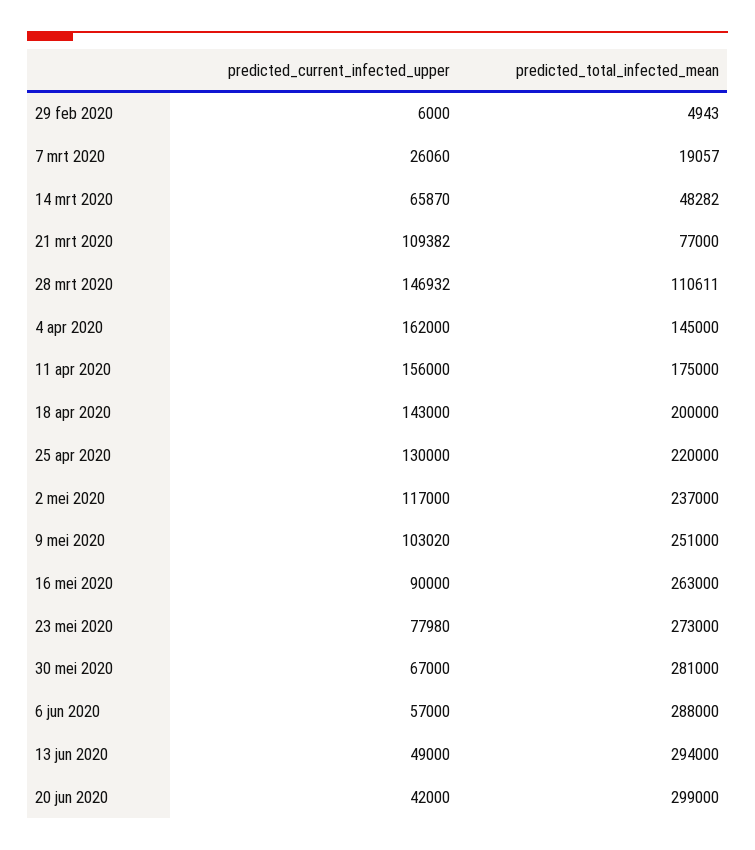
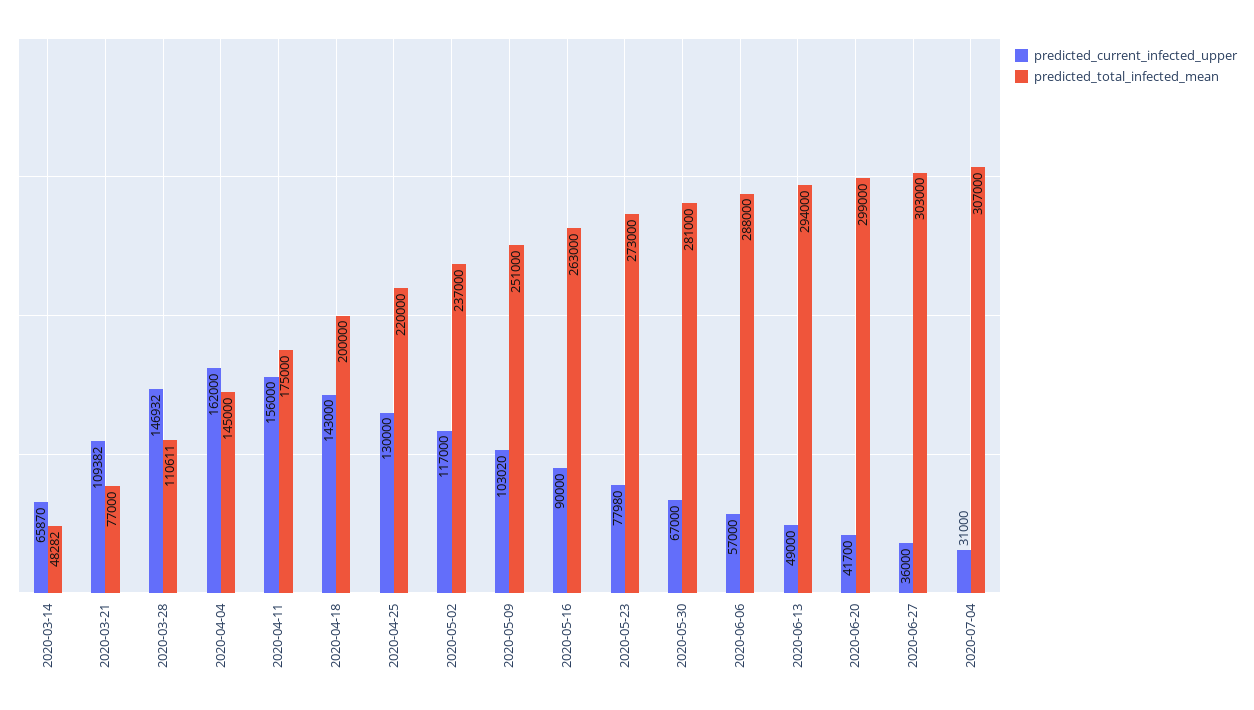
predicted_current_infected_upper, 29 feb 2020: 6000 -> none
predicted_total_infected_mean, 29 feb 2020: 4943 -> none
predicted_current_infected_upper, 7 mrt 2020: 26060 -> none
predicted_total_infected_mean, 7 mrt 2020: 19057 -> none
predicted_current_infected_upper, 20 jun 2020: 42000 -> 41700
predicted_current_infected_upper, 2020-06-27: none -> 36000
predicted_total_infected_mean, 2020-06-27: none -> 303000
predicted_current_infected_upper, 2020-07-04: none -> 31000
predicted_total_infected_mean, 2020-07-04: none -> 307000

